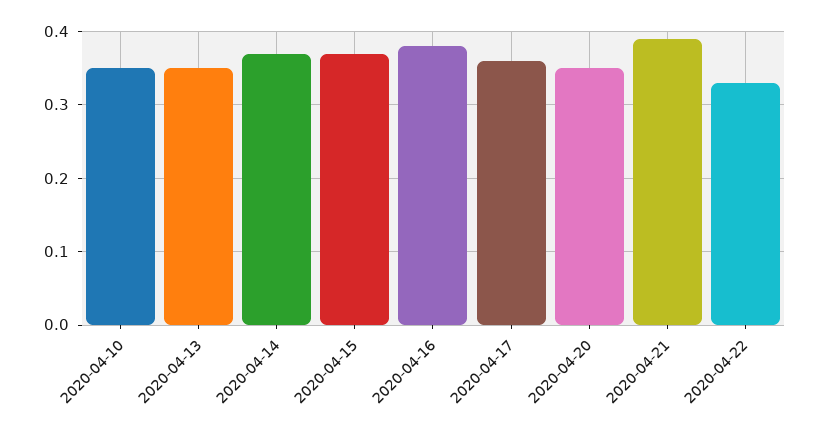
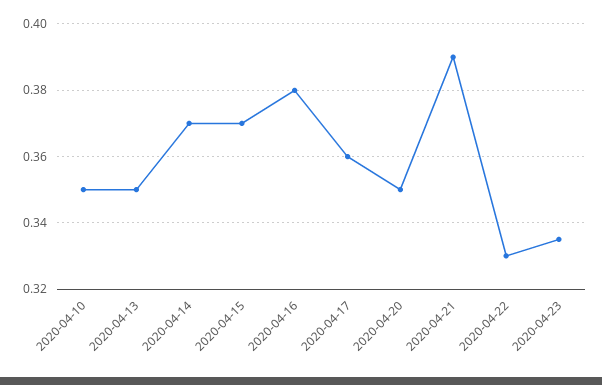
2020-04-23: none -> 0.335

